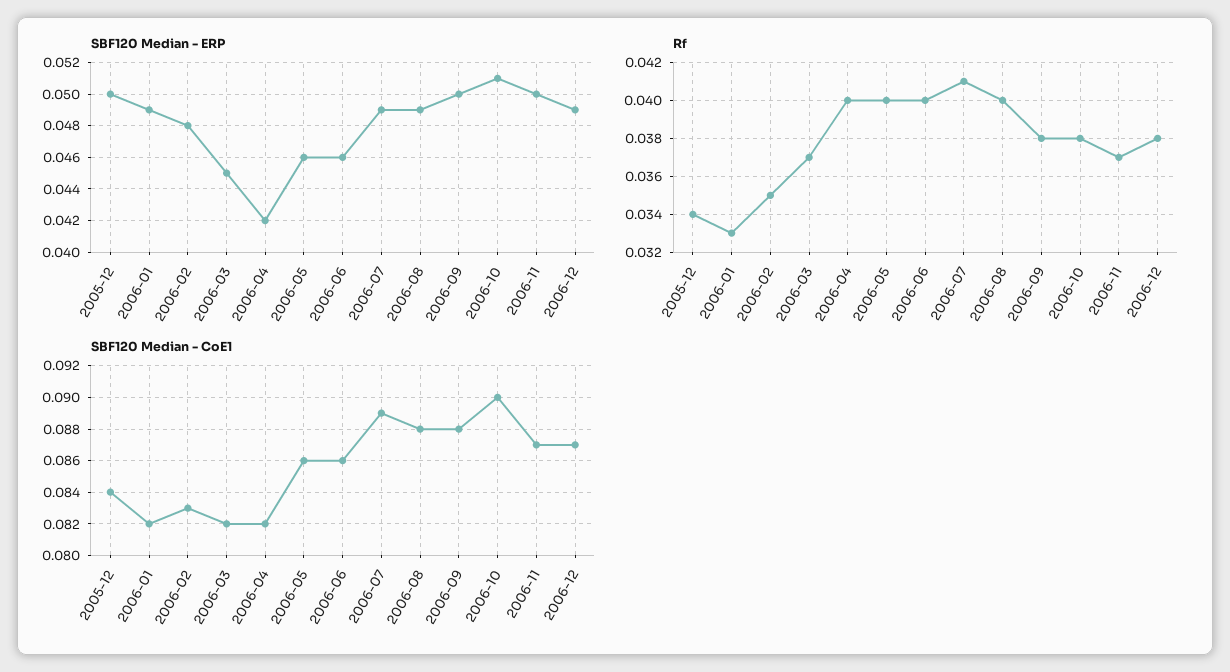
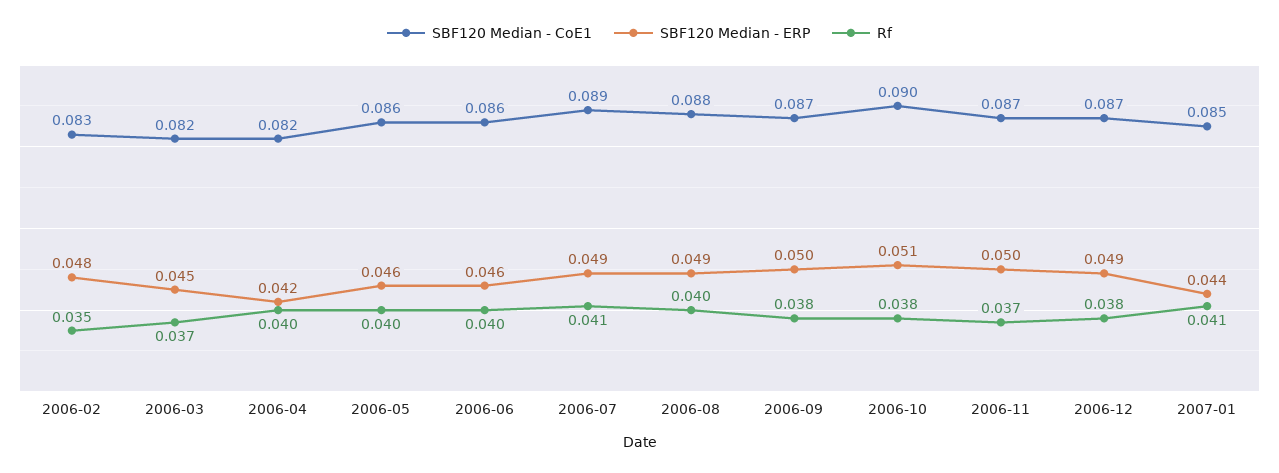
SBF120 Median - ERP, 2005-12: 0.05 -> none
SBF120 Median - ERP, 2006-01: 0.049 -> none
Rf, 2005-12: 0.034 -> none
Rf, 2006-01: 0.033 -> none
SBF120 Median - CoE1, 2005-12: 0.084 -> none
SBF120 Median - CoE1, 2006-01: 0.082 -> none
SBF120 Median - CoE1, 2006-09: 0.088 -> 0.087
SBF120 Median - CoE1, 2007-01: none -> 0.085
SBF120 Median - ERP, 2007-01: none -> 0.044
Rf, 2007-01: none -> 0.041

